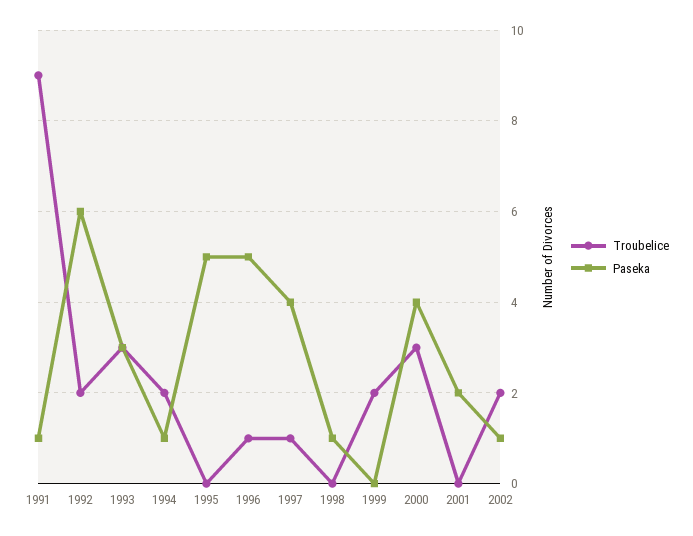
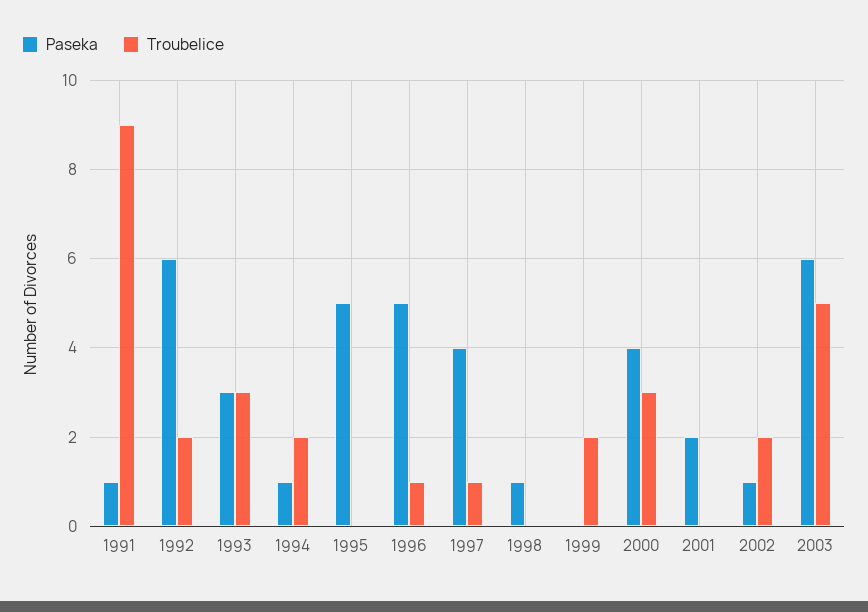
Paseka, 2003: none -> 6
Troubelice, 2003: none -> 5

